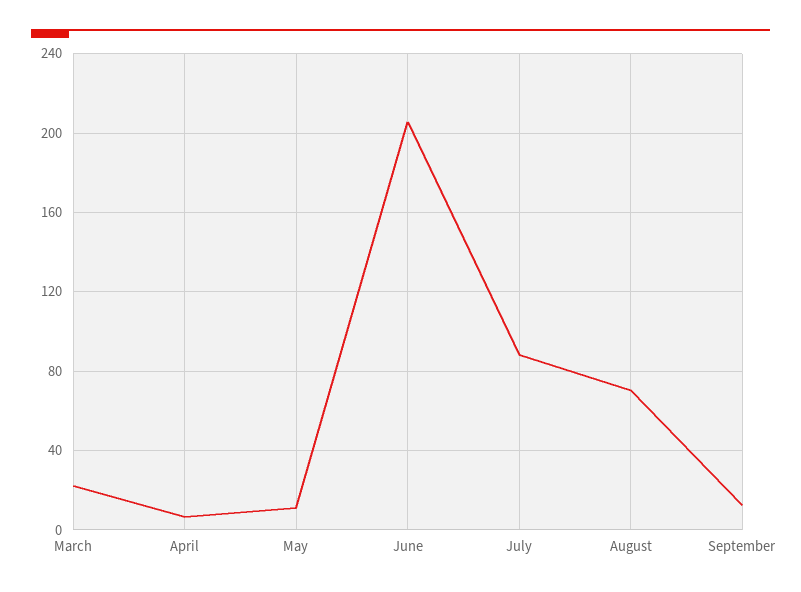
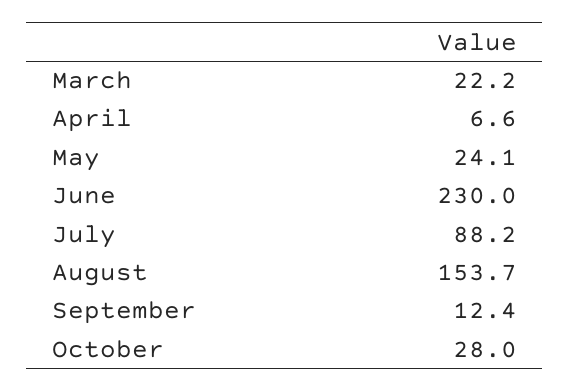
May: 10 -> 24.1
June: 205 -> 230
August: 70 -> 153.7
October: none -> 28

